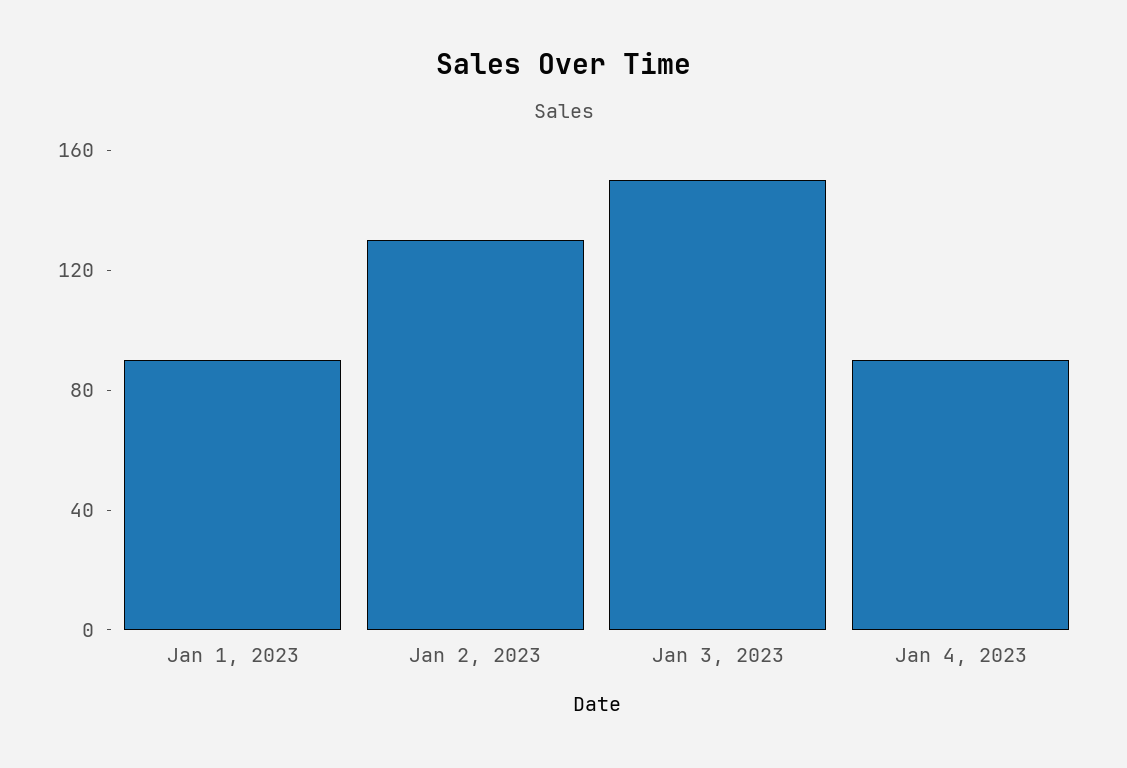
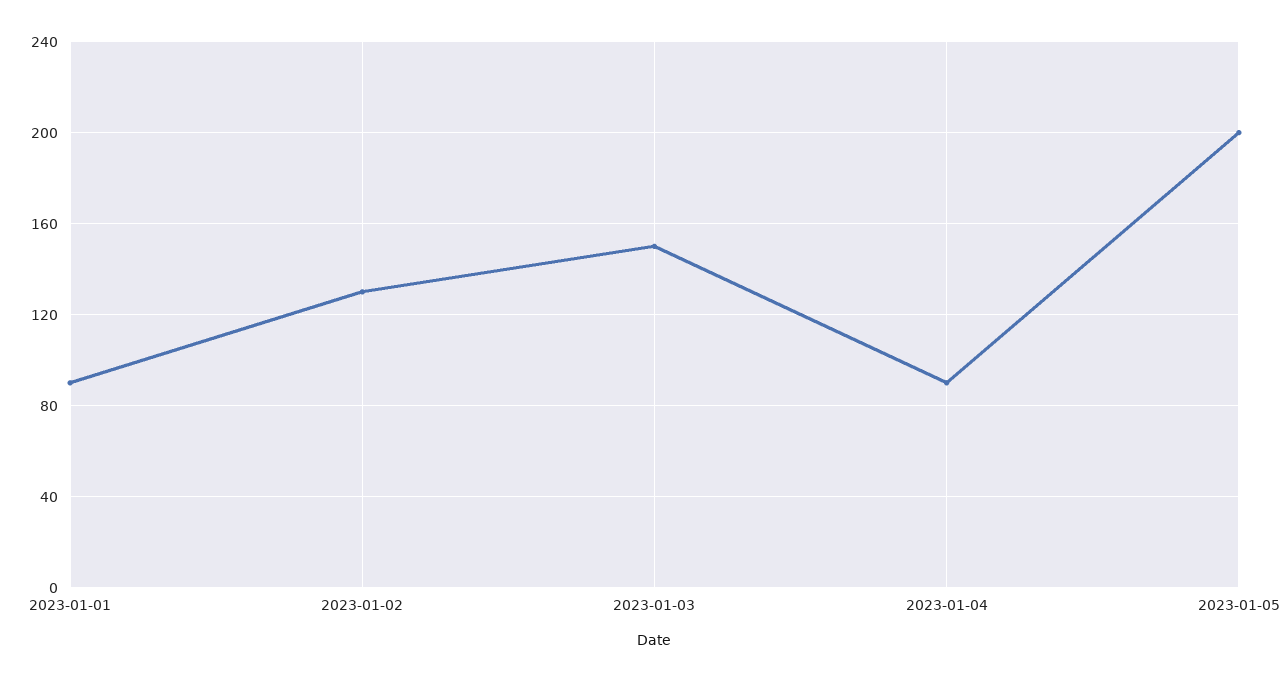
2023-01-05: none -> 200

